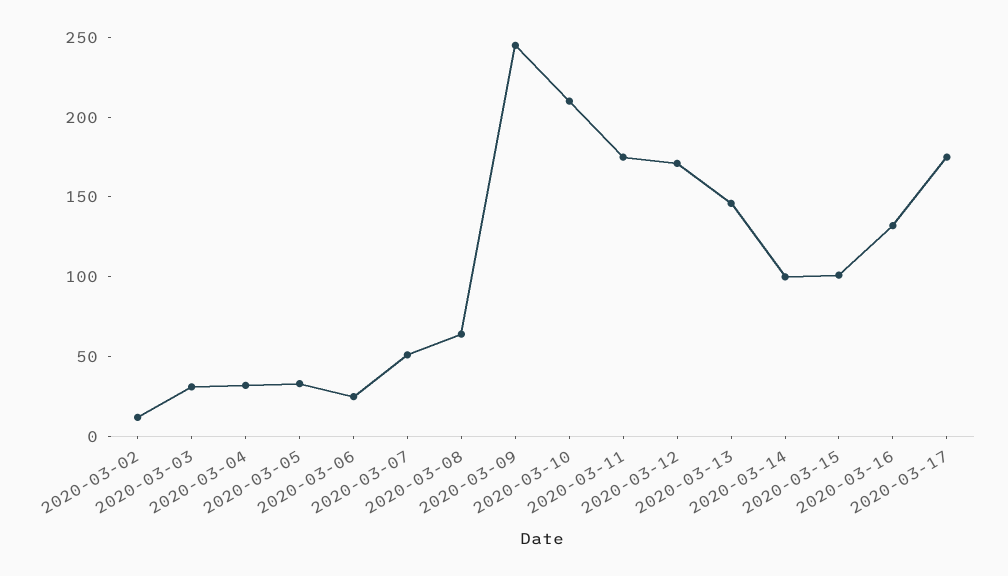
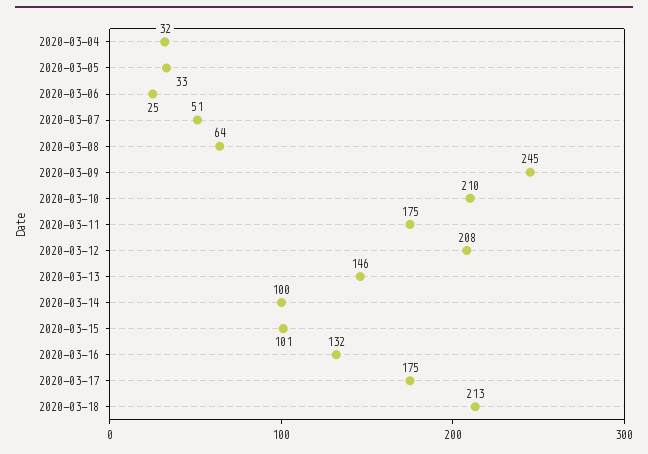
2020-03-02: 10 -> none
2020-03-03: 30 -> none
2020-03-12: 170 -> 208
2020-03-18: none -> 213

